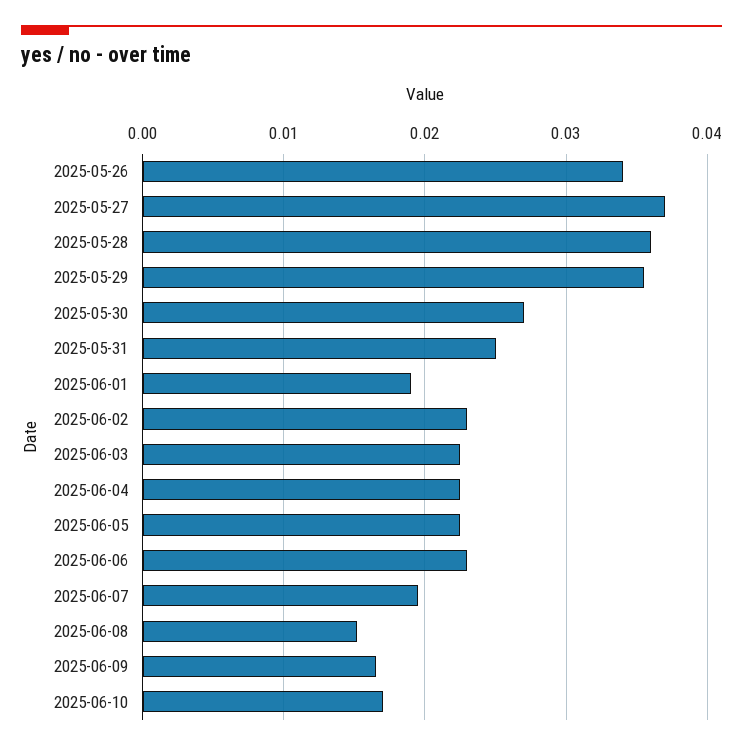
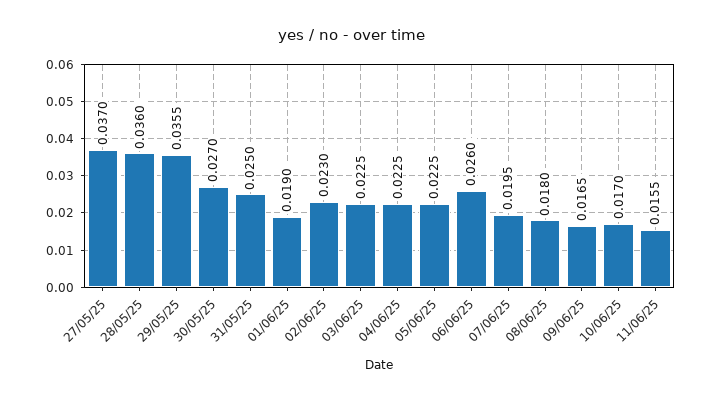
2025-05-26: 0.034 -> none
2025-06-06: 0.023 -> 0.026
2025-06-08: 0.015 -> 0.018
11/06/25: none -> 0.0155

